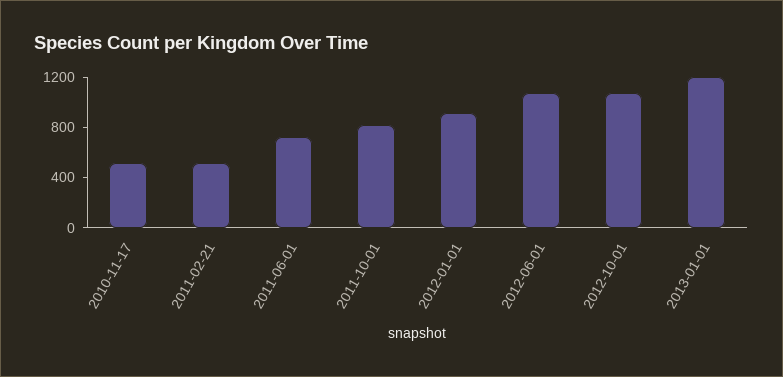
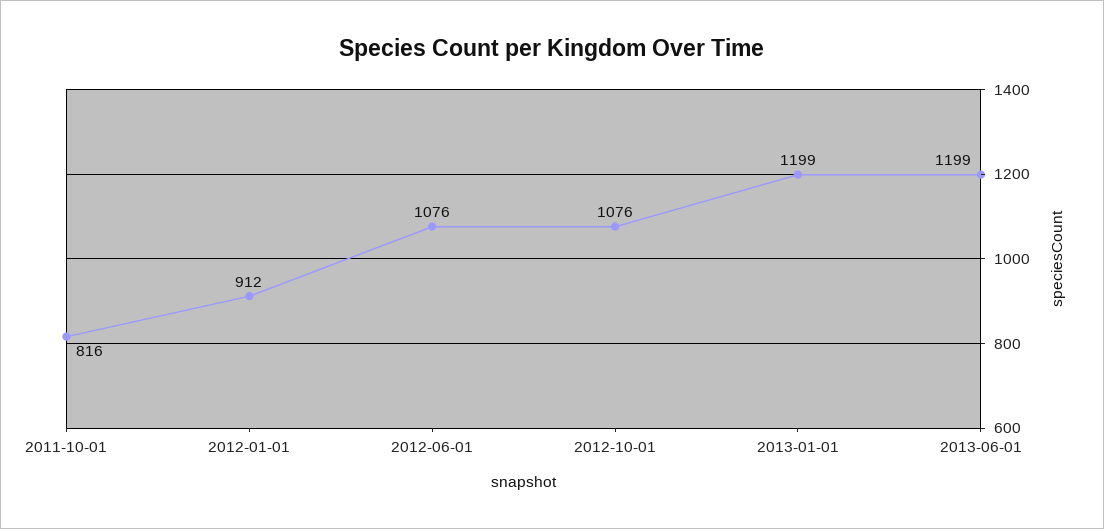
2010-11-17: 500 -> none
2011-02-21: 500 -> none
2011-06-01: 700 -> none
2013-06-01: none -> 1199

